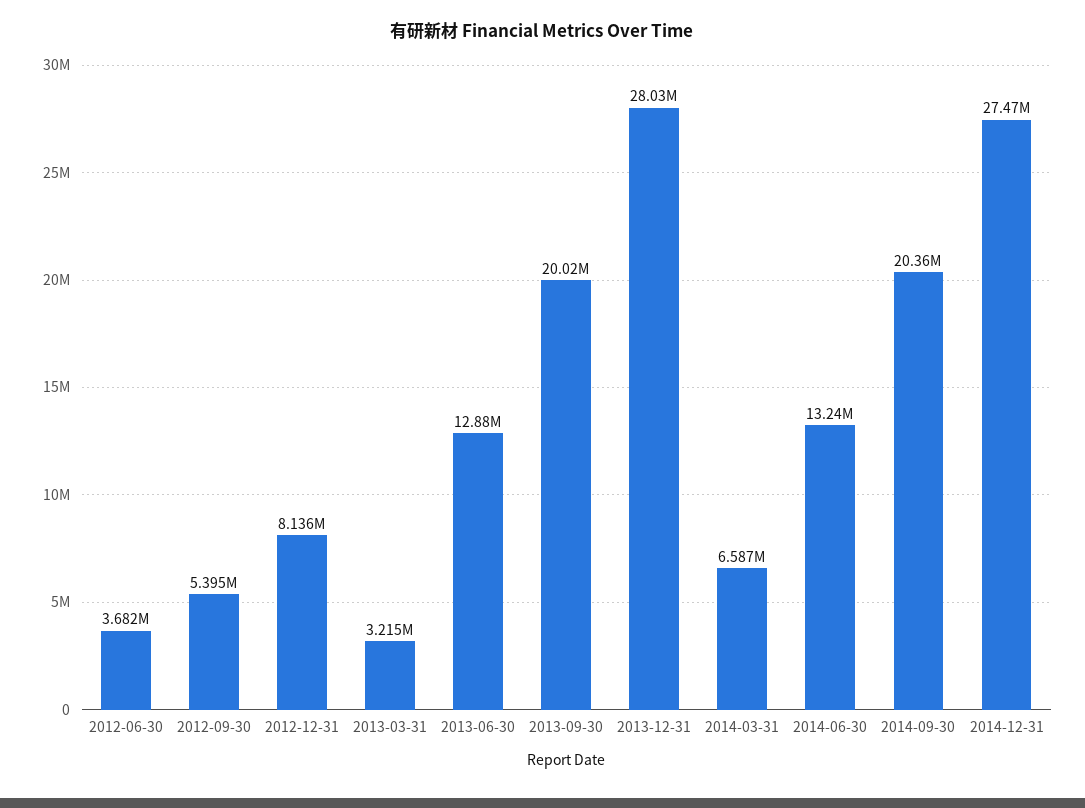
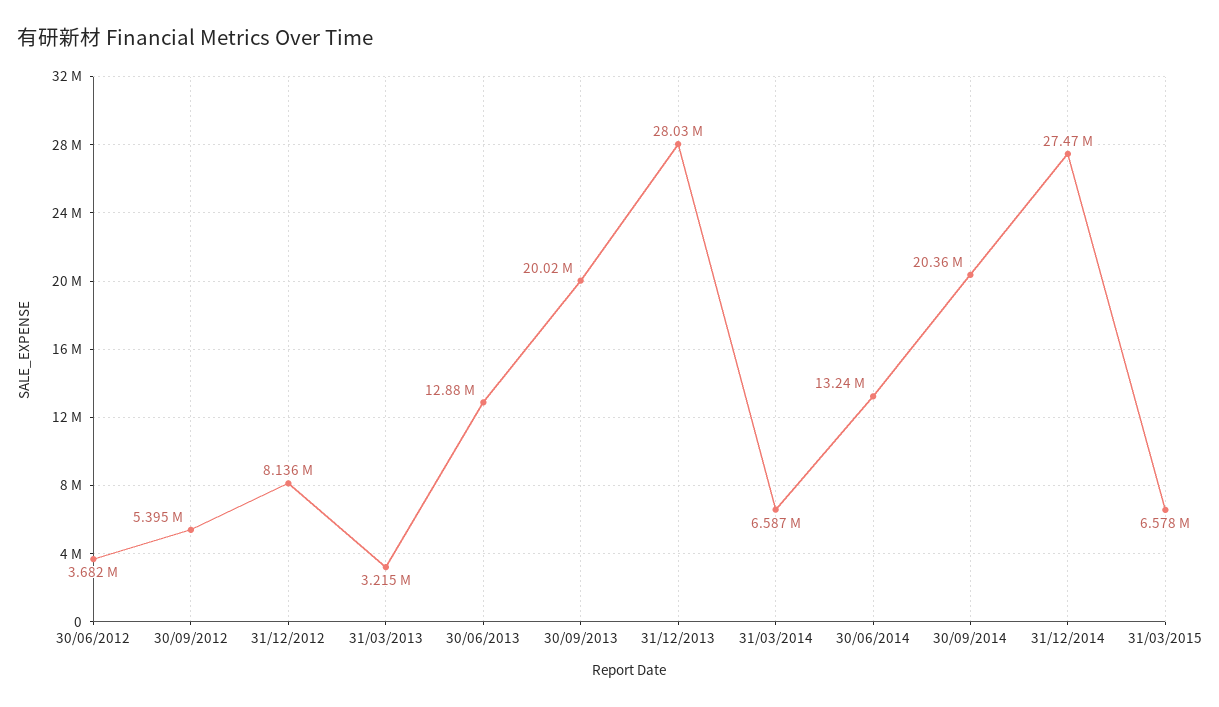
31/03/2015: none -> 6578000

